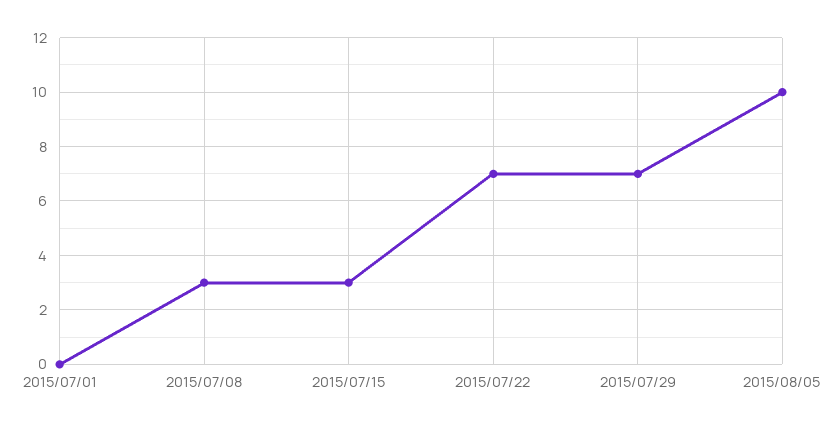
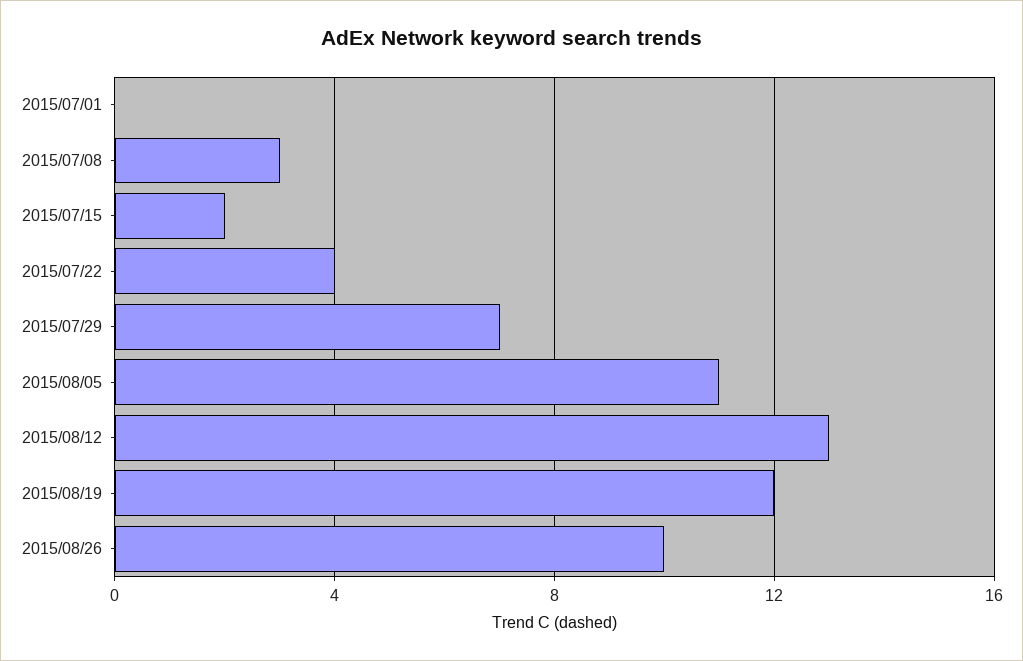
2015/07/15: 3 -> 2
2015/07/22: 7 -> 4
2015/08/05: 10 -> 11
2015/08/12: none -> 13
2015/08/19: none -> 12
2015/08/26: none -> 10

